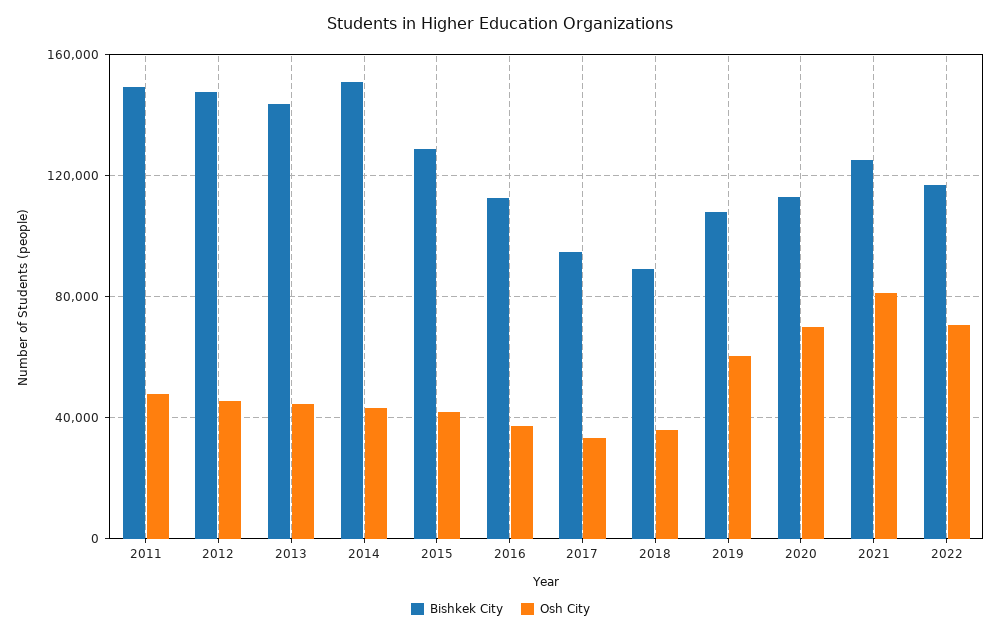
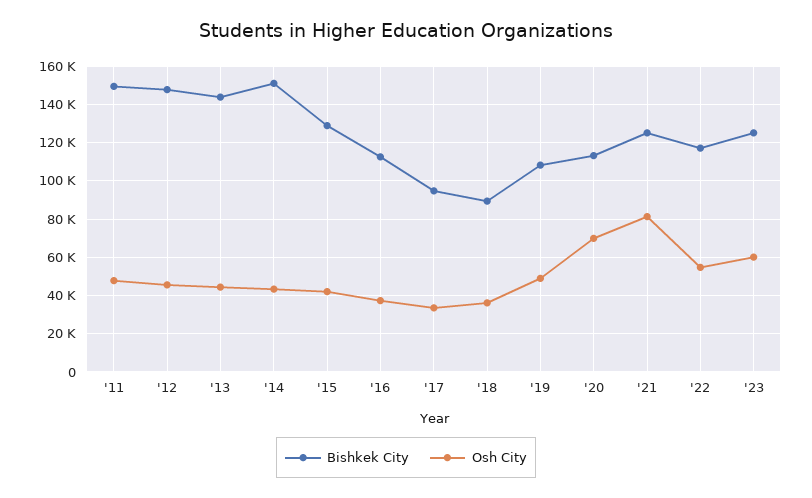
Osh City, 2019: 60000 -> 50000
Osh City, 2022: 70000 -> 55000
Bishkek City, '23: none -> 125000
Osh City, '23: none -> 60000

